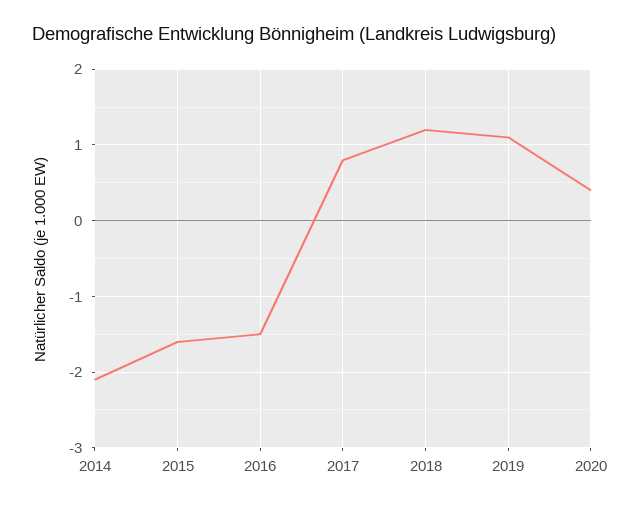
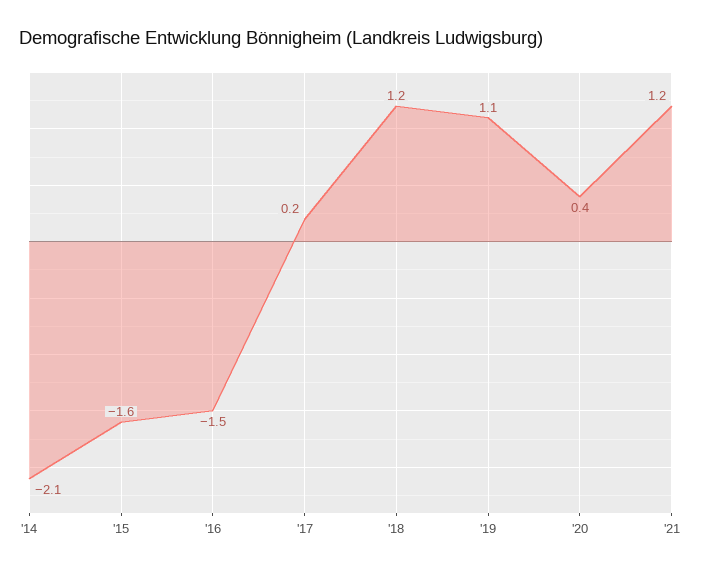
2017: 0.8 -> 0.2
'21: none -> 1.2

